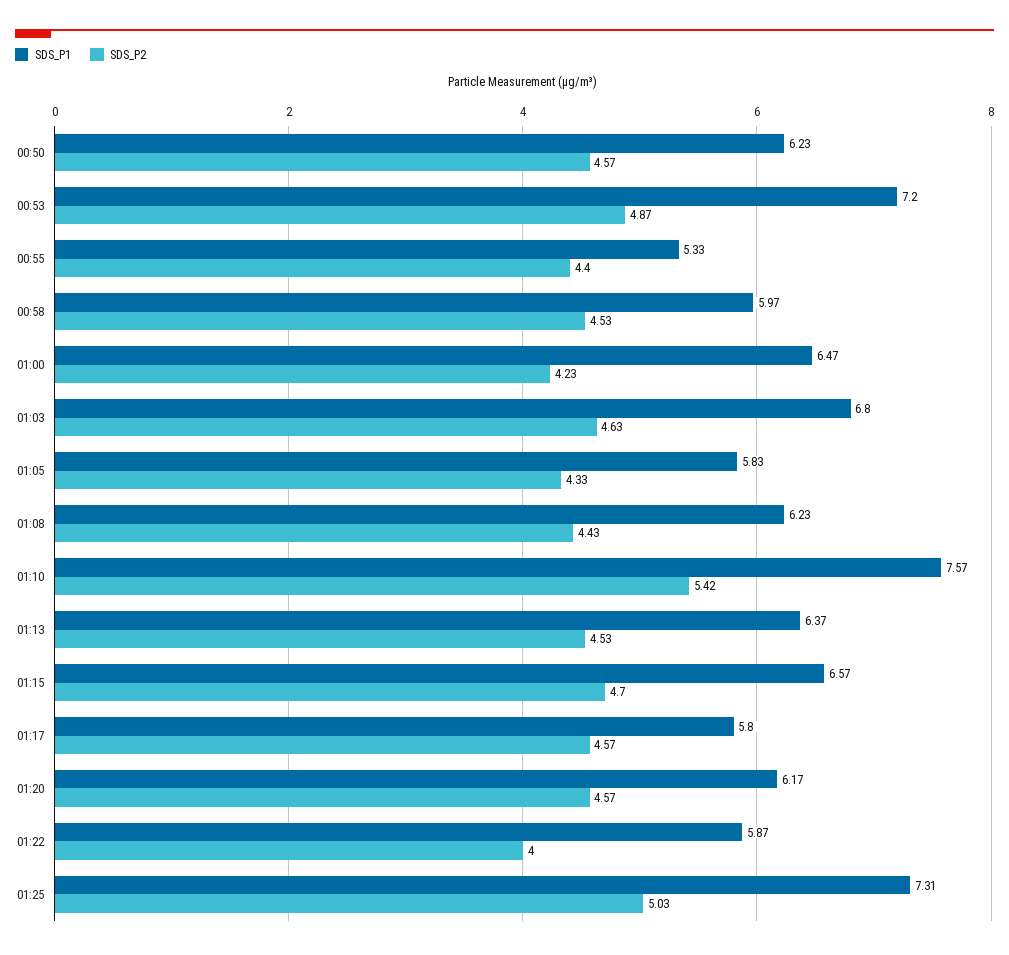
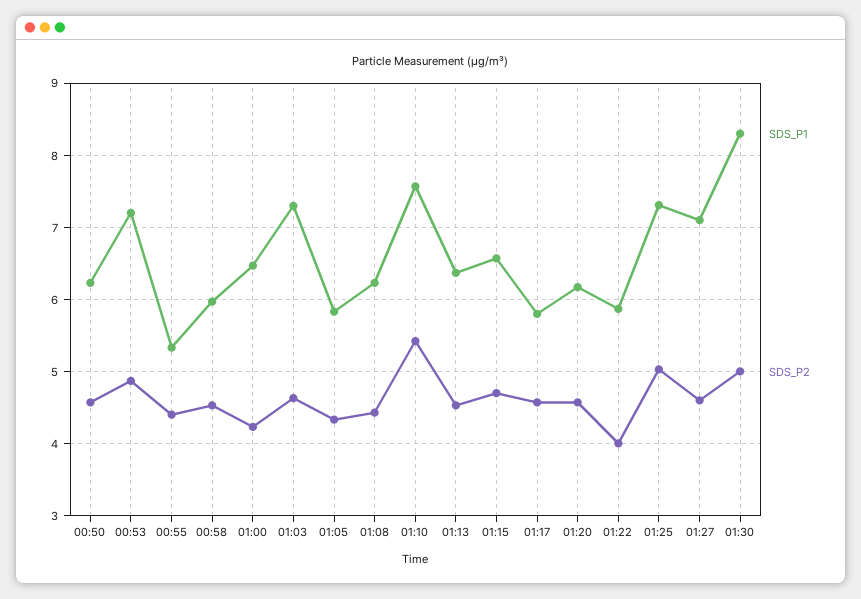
SDS_P1, 01:03: 6.8 -> 7.3
SDS_P1, 01:27: none -> 7.1
SDS_P2, 01:27: none -> 4.6
SDS_P1, 01:30: none -> 8.3
SDS_P2, 01:30: none -> 5

